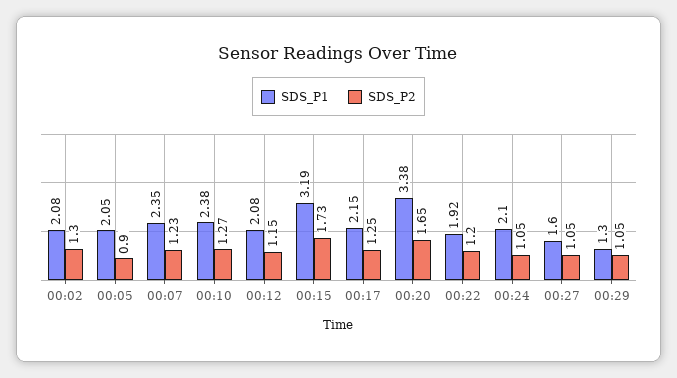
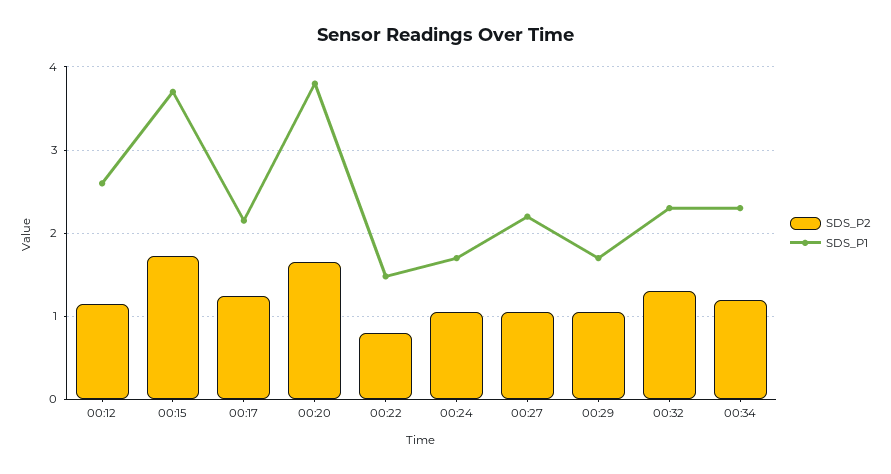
SDS_P1, 00:02: 2.08 -> none
SDS_P2, 00:02: 1.3 -> none
SDS_P1, 00:05: 2.05 -> none
SDS_P2, 00:05: 0.9 -> none
SDS_P1, 00:07: 2.35 -> none
SDS_P2, 00:07: 1.23 -> none
SDS_P1, 00:10: 2.38 -> none
SDS_P2, 00:10: 1.27 -> none
SDS_P1, 00:12: 2.08 -> 2.6
SDS_P1, 00:15: 3.19 -> 3.7
SDS_P1, 00:20: 3.38 -> 3.8
SDS_P1, 00:22: 1.92 -> 1.5
SDS_P2, 00:22: 1.2 -> 0.8
SDS_P1, 00:24: 2.1 -> 1.7
SDS_P1, 00:27: 1.6 -> 2.2
SDS_P1, 00:29: 1.3 -> 1.7
SDS_P2, 00:32: none -> 1.3
SDS_P1, 00:32: none -> 2.3
SDS_P2, 00:34: none -> 1.2
SDS_P1, 00:34: none -> 2.3

